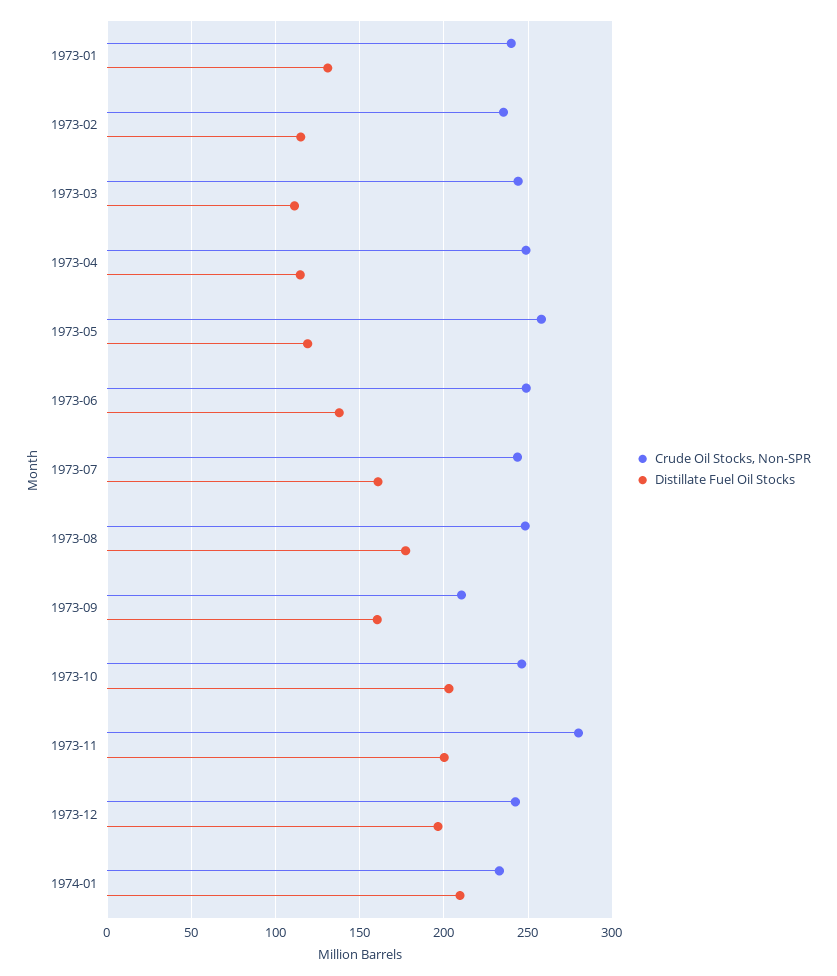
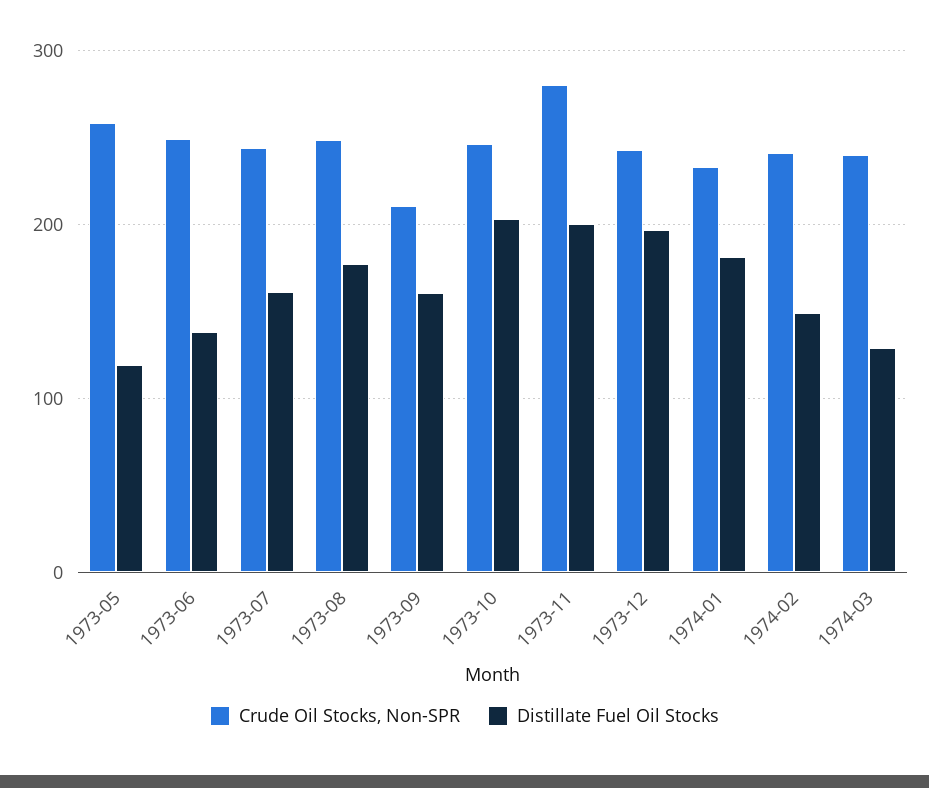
Crude Oil Stocks, Non-SPR, 1973-01: 240 -> none
Distillate Fuel Oil Stocks, 1973-01: 130 -> none
Crude Oil Stocks, Non-SPR, 1973-02: 235 -> none
Distillate Fuel Oil Stocks, 1973-02: 115 -> none
Crude Oil Stocks, Non-SPR, 1973-03: 245 -> none
Distillate Fuel Oil Stocks, 1973-03: 110 -> none
Crude Oil Stocks, Non-SPR, 1973-04: 250 -> none
Distillate Fuel Oil Stocks, 1973-04: 115 -> none
Distillate Fuel Oil Stocks, 1974-01: 210 -> 180
Crude Oil Stocks, Non-SPR, 1974-02: none -> 240
Distillate Fuel Oil Stocks, 1974-02: none -> 150
Crude Oil Stocks, Non-SPR, 1974-03: none -> 240
Distillate Fuel Oil Stocks, 1974-03: none -> 130

